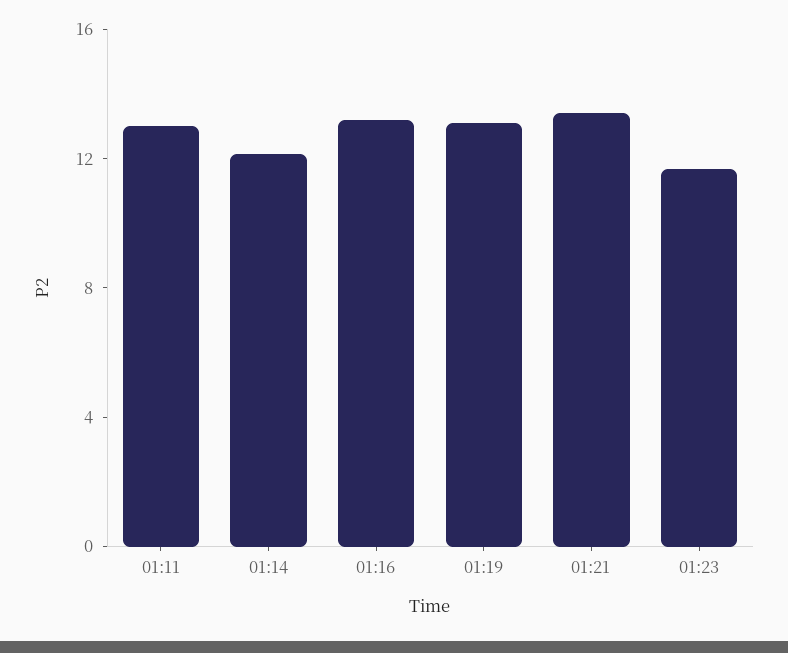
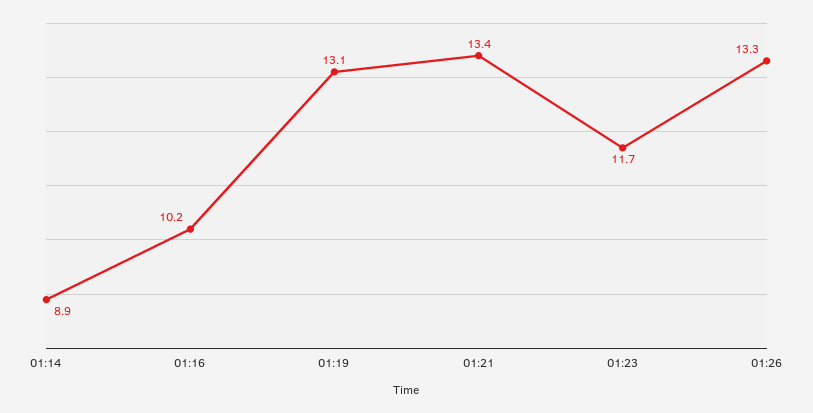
01:11: 13 -> none
01:14: 12 -> 8.9
01:16: 13 -> 10.2
01:26: none -> 13.3

